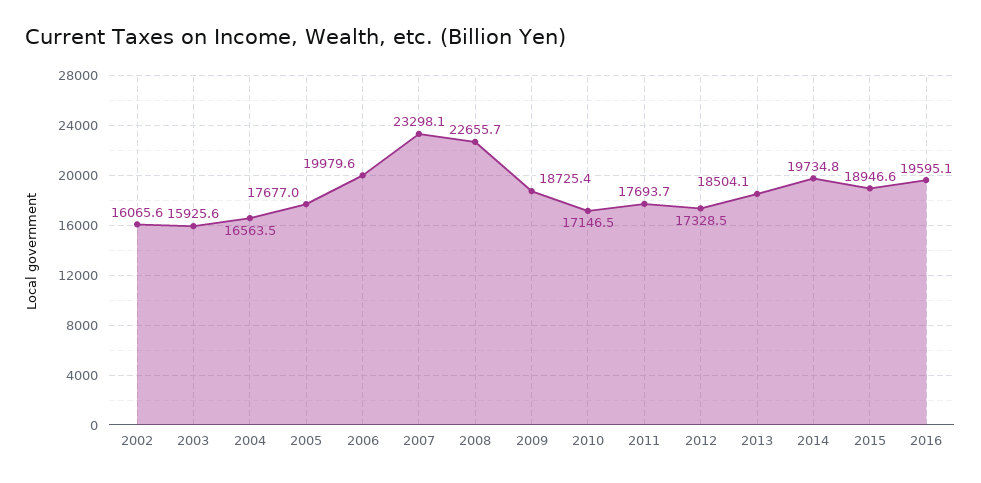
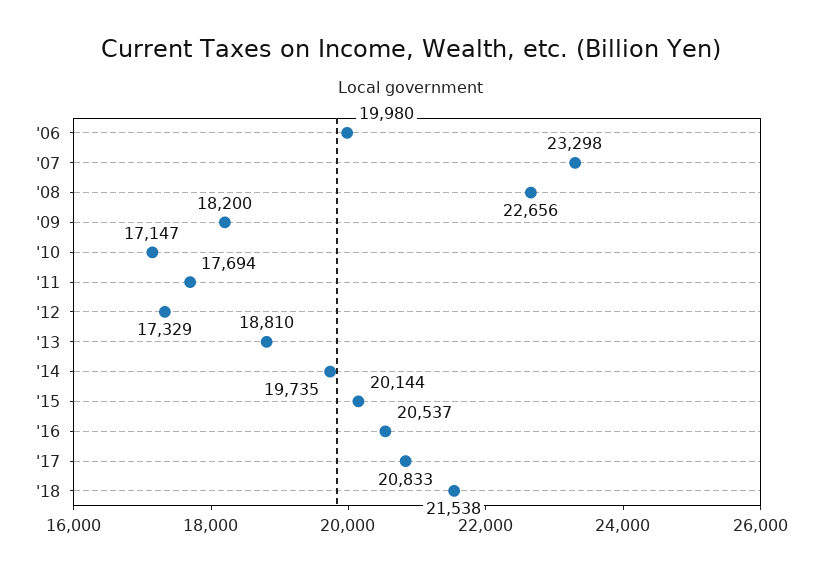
2002: 16065.6 -> none
2003: 15925.6 -> none
2004: 16563.5 -> none
2005: 17677 -> none
2009: 18725.4 -> 18200
2013: 18504.1 -> 18810
2015: 18946.6 -> 20144
2016: 19595.1 -> 20537
'17: none -> 20833
'18: none -> 21538

